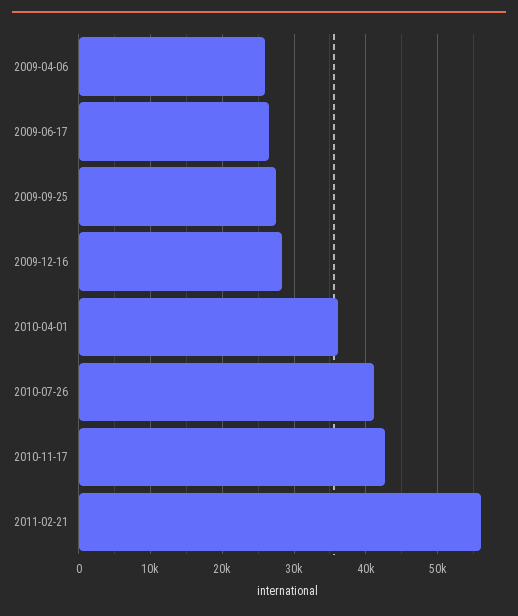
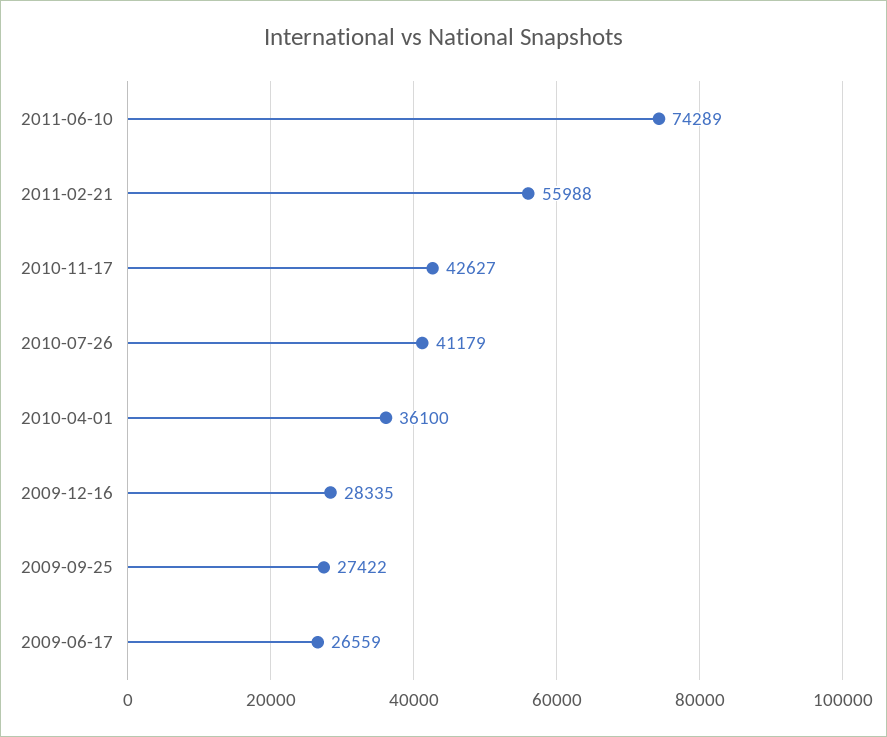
2009-04-06: 26000 -> none
2011-06-10: none -> 74289

